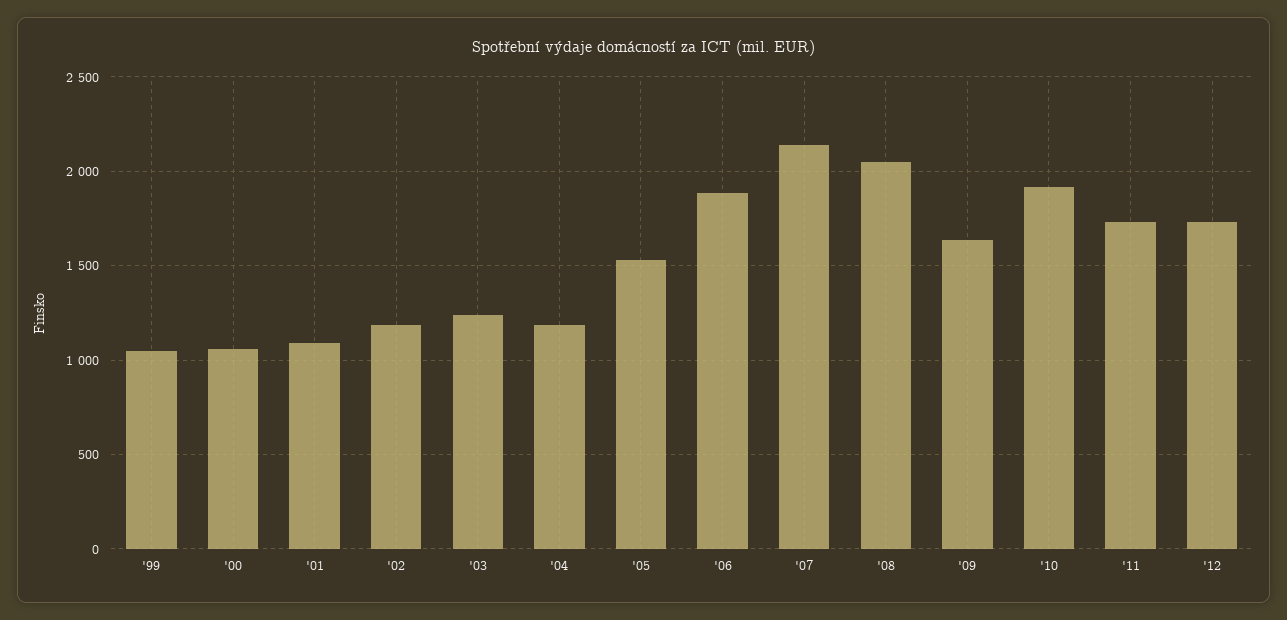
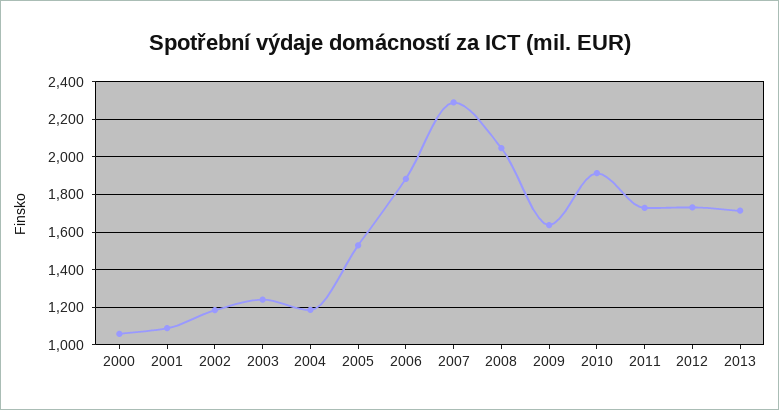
'99: 1050 -> none
'07: 2150 -> 2300
2013: none -> 1700

